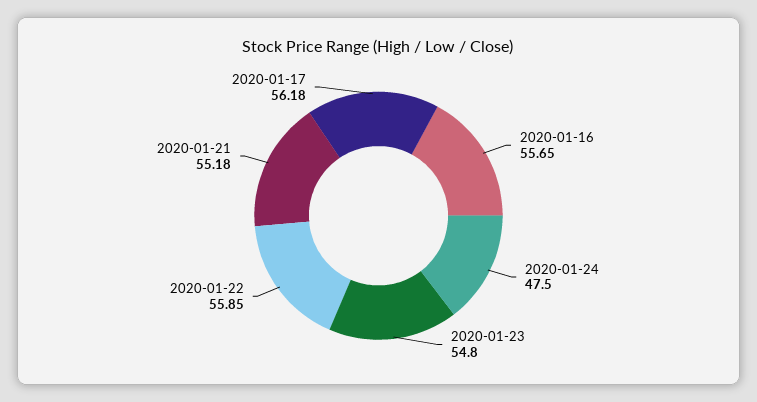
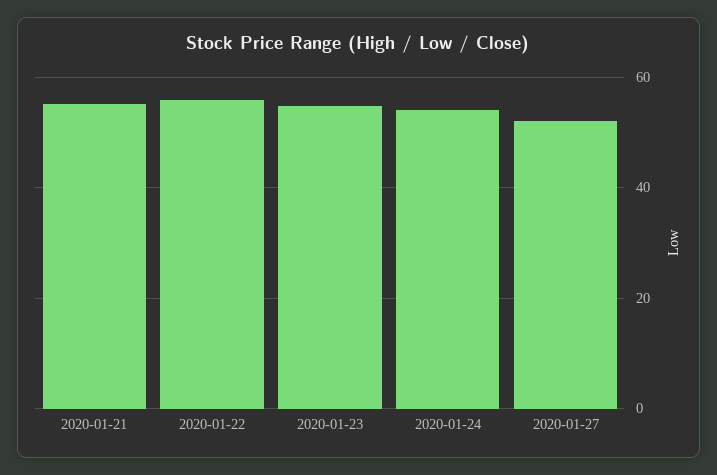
2020-01-16: 55.65 -> none
2020-01-24: 47.5 -> 54
2020-01-17: 56.18 -> none
2020-01-27: none -> 52

